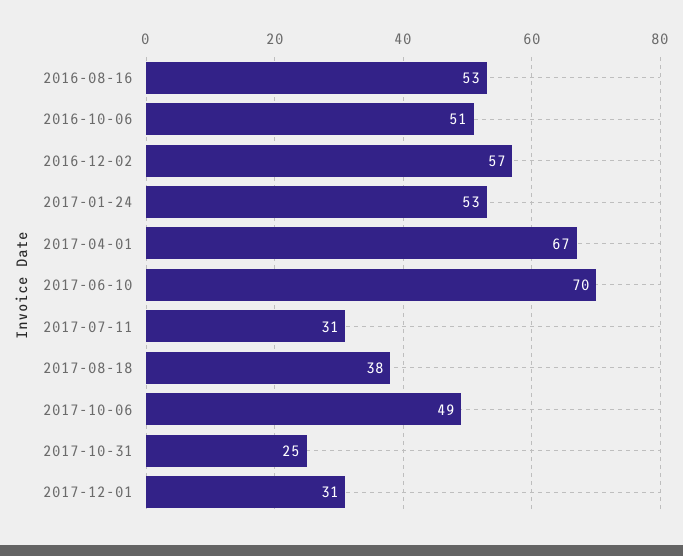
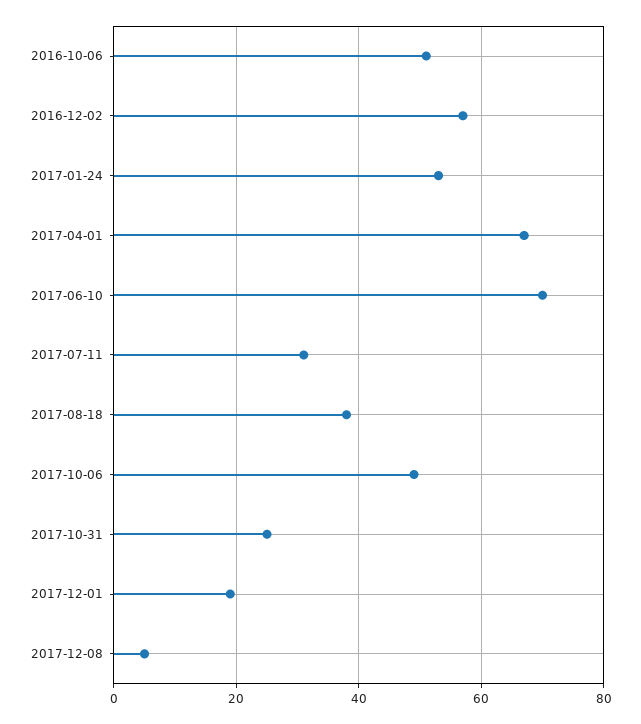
2016-08-16: 53 -> none
2017-12-01: 31 -> 20
2017-12-08: none -> 5

